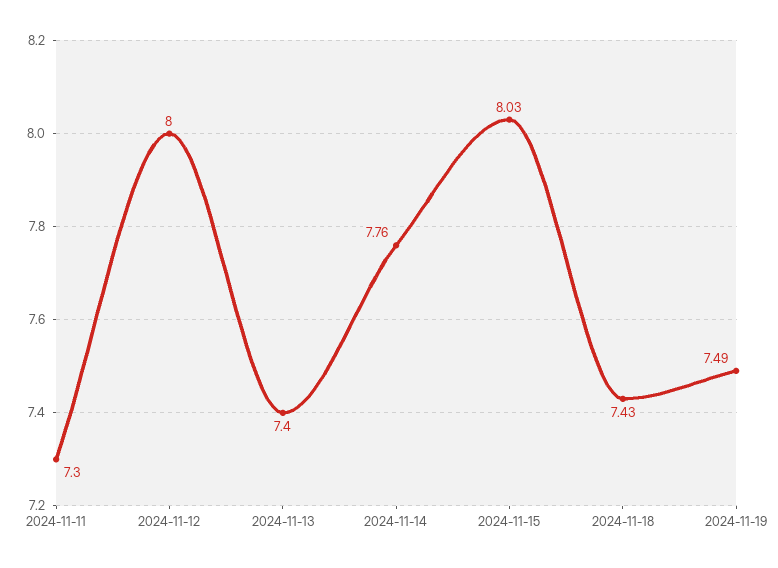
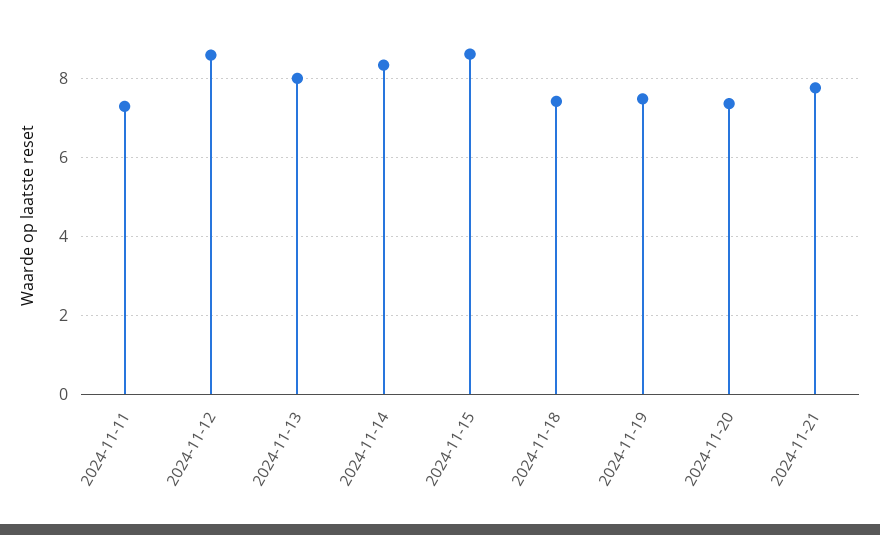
2024-11-12: 8 -> 8.6
2024-11-13: 7.4 -> 8
2024-11-14: 7.76 -> 8.4
2024-11-15: 8.03 -> 8.6
2024-11-20: none -> 7.4
2024-11-21: none -> 7.8

